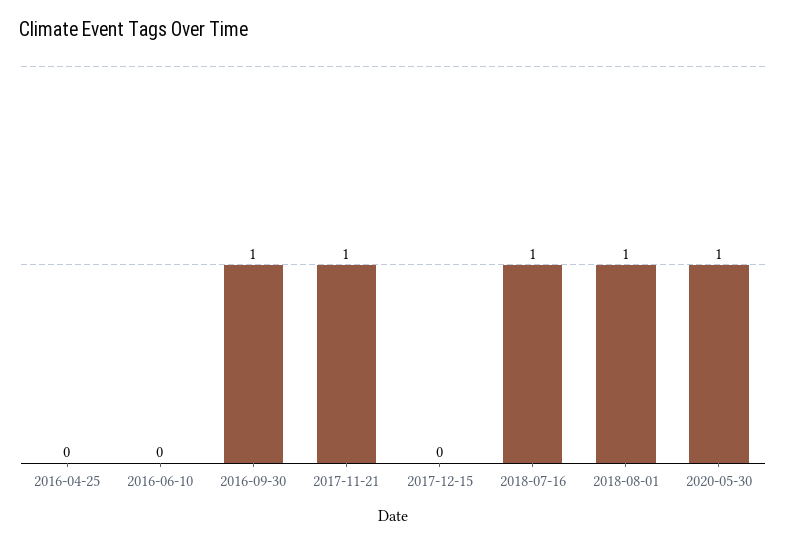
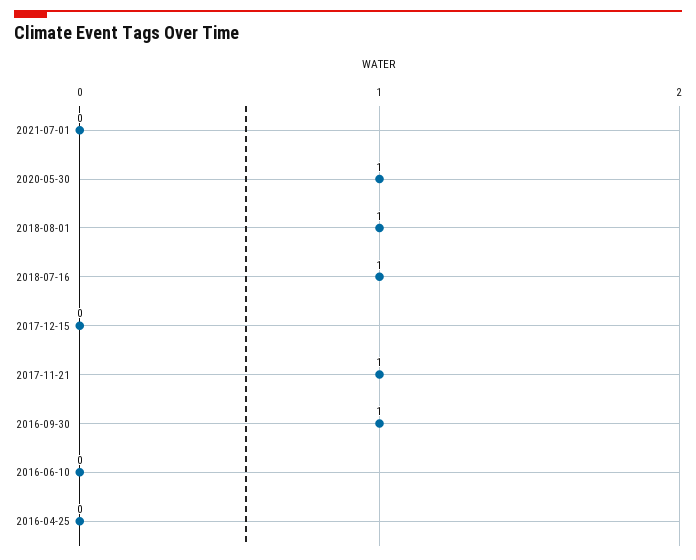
2021-07-01: none -> 0

